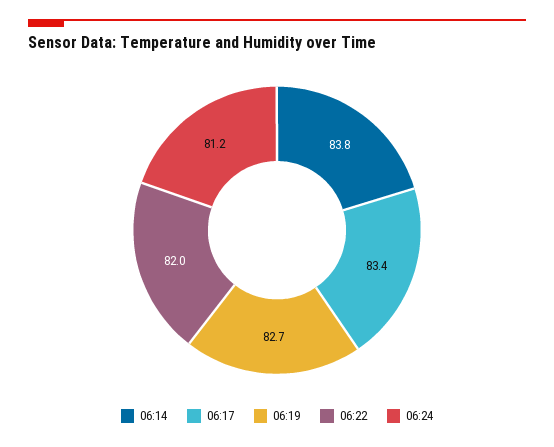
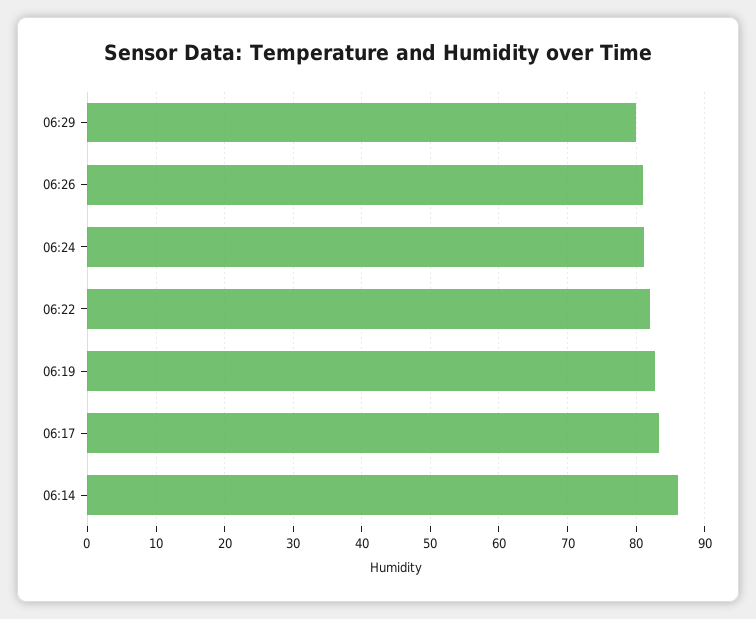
06:14: 83.8 -> 86
06:29: none -> 80
06:26: none -> 81

